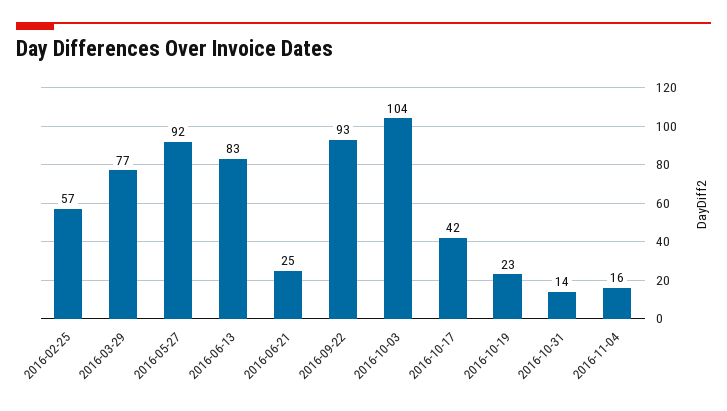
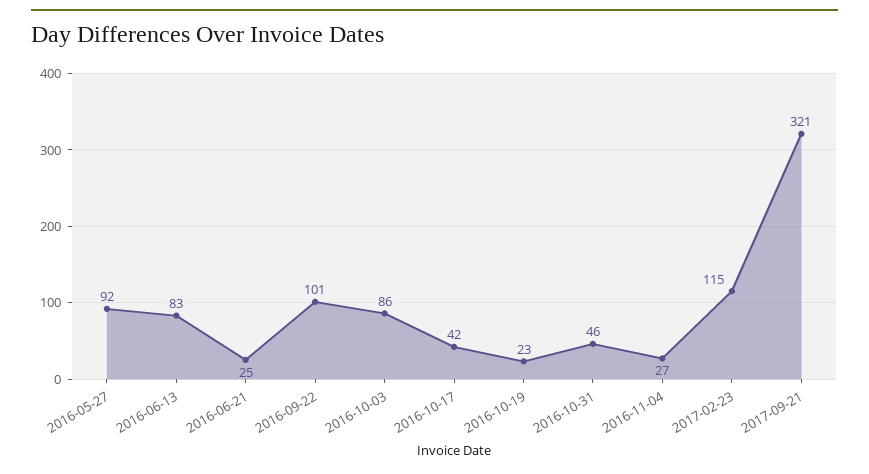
2016-02-25: 57 -> none
2016-03-29: 77 -> none
2016-09-22: 93 -> 101
2016-10-03: 104 -> 86
2016-10-31: 14 -> 46
2016-11-04: 16 -> 27
2017-02-23: none -> 115
2017-09-21: none -> 321

